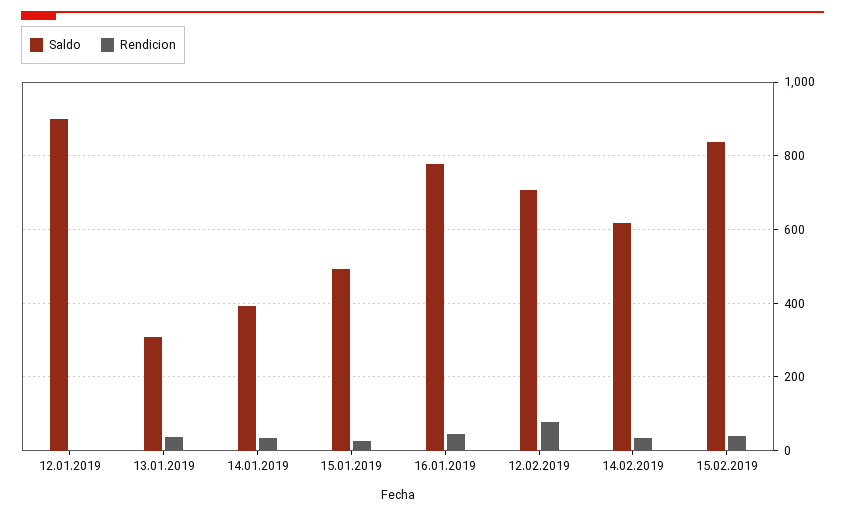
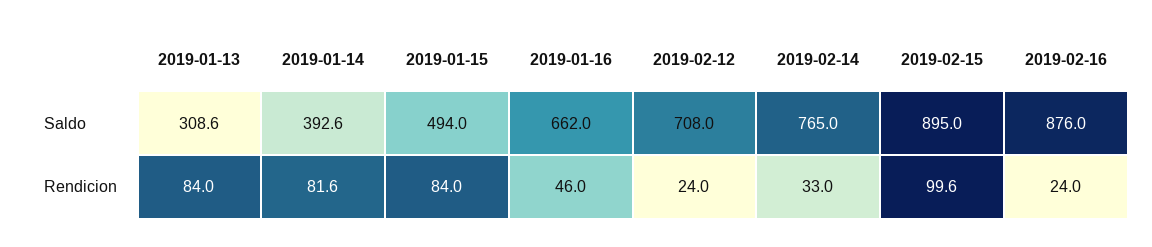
Saldo, 12.01.2019: 900 -> none
Rendicion, 12.01.2019: 0 -> none
Rendicion, 13.01.2019: 40 -> 84
Rendicion, 14.01.2019: 40 -> 81.6
Rendicion, 15.01.2019: 20 -> 84
Saldo, 16.01.2019: 780 -> 662
Rendicion, 12.02.2019: 80 -> 24
Saldo, 14.02.2019: 620 -> 765
Saldo, 15.02.2019: 840 -> 895
Rendicion, 15.02.2019: 40 -> 99.6
Saldo, 2019-02-16: none -> 876
Rendicion, 2019-02-16: none -> 24

